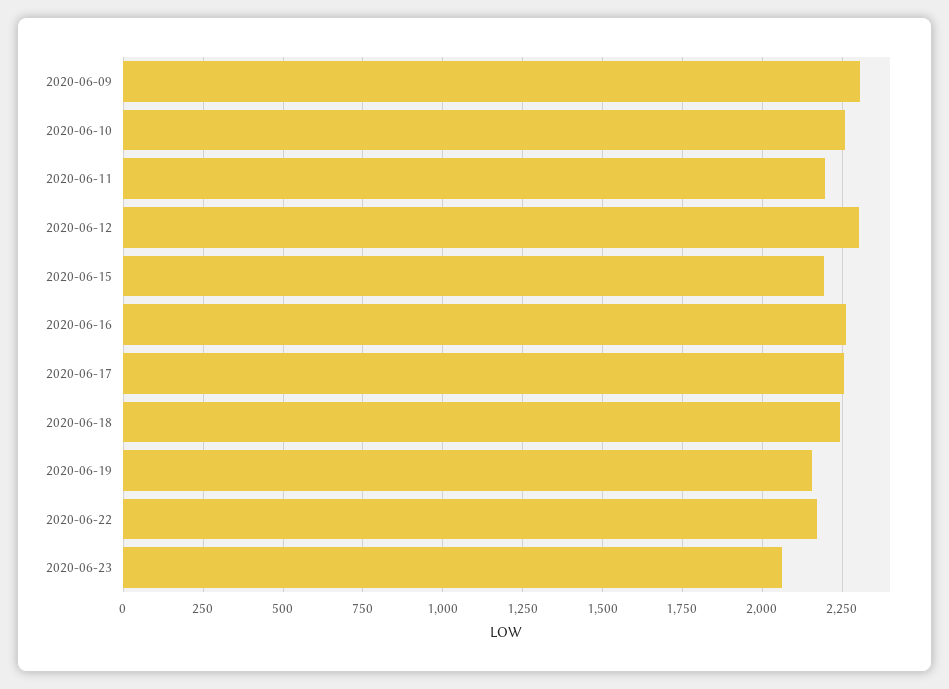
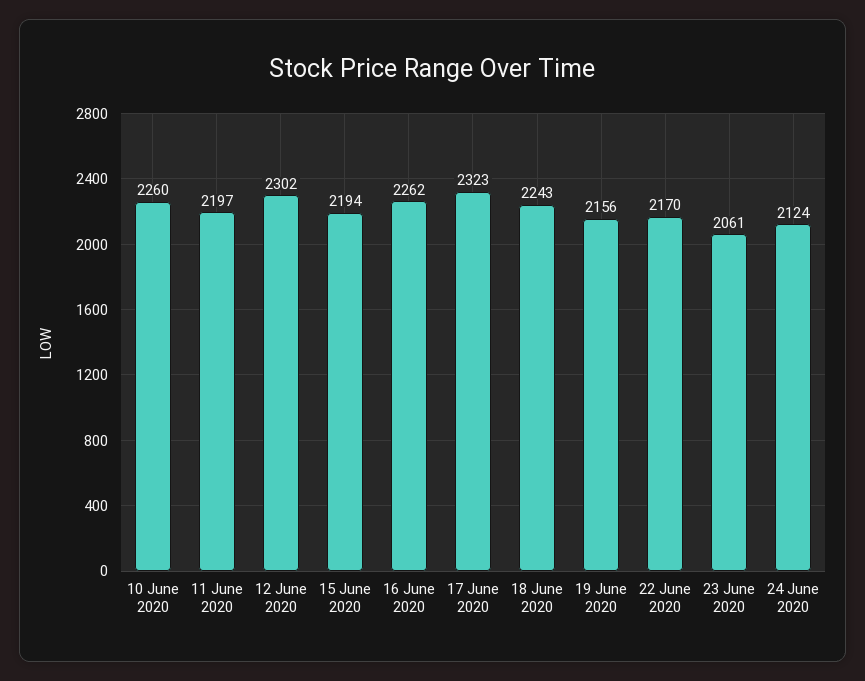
2020-06-09: 2300 -> none
2020-06-17: 2250 -> 2323
24 June 2020: none -> 2124

